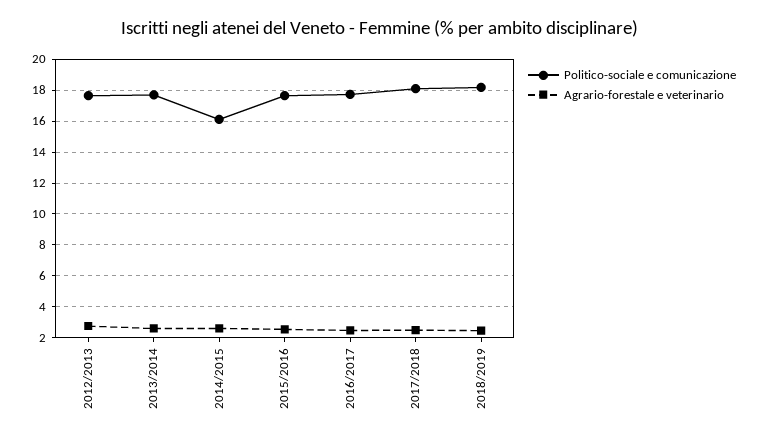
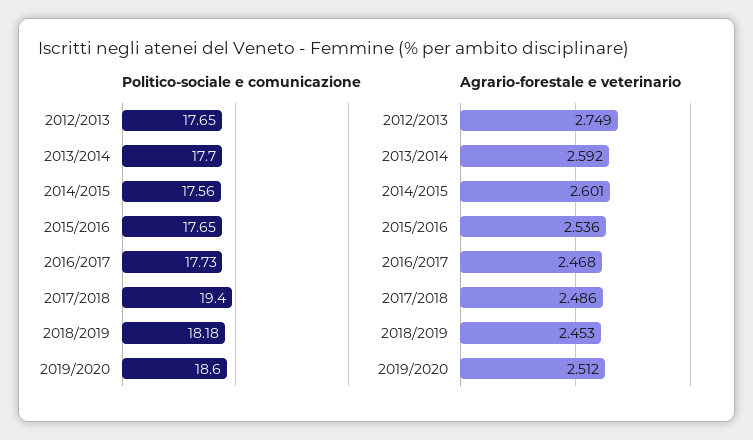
Politico-sociale e comunicazione, 2014/2015: 16 -> 17.56
Politico-sociale e comunicazione, 2017/2018: 18 -> 19.4
Politico-sociale e comunicazione, 2019/2020: none -> 18.6
Agrario-forestale e veterinario, 2019/2020: none -> 2.512

